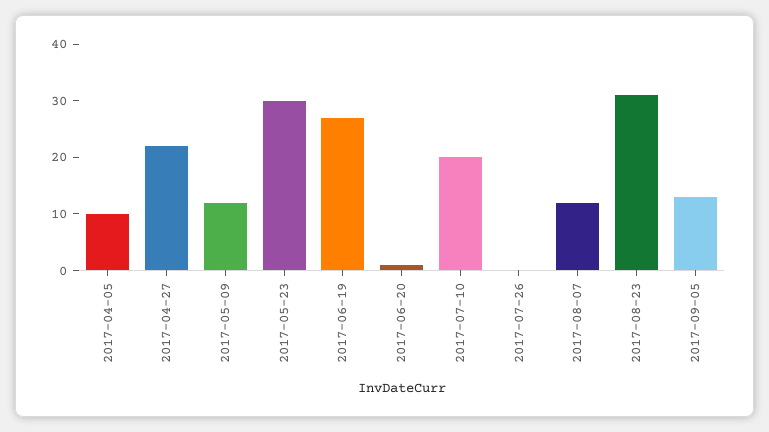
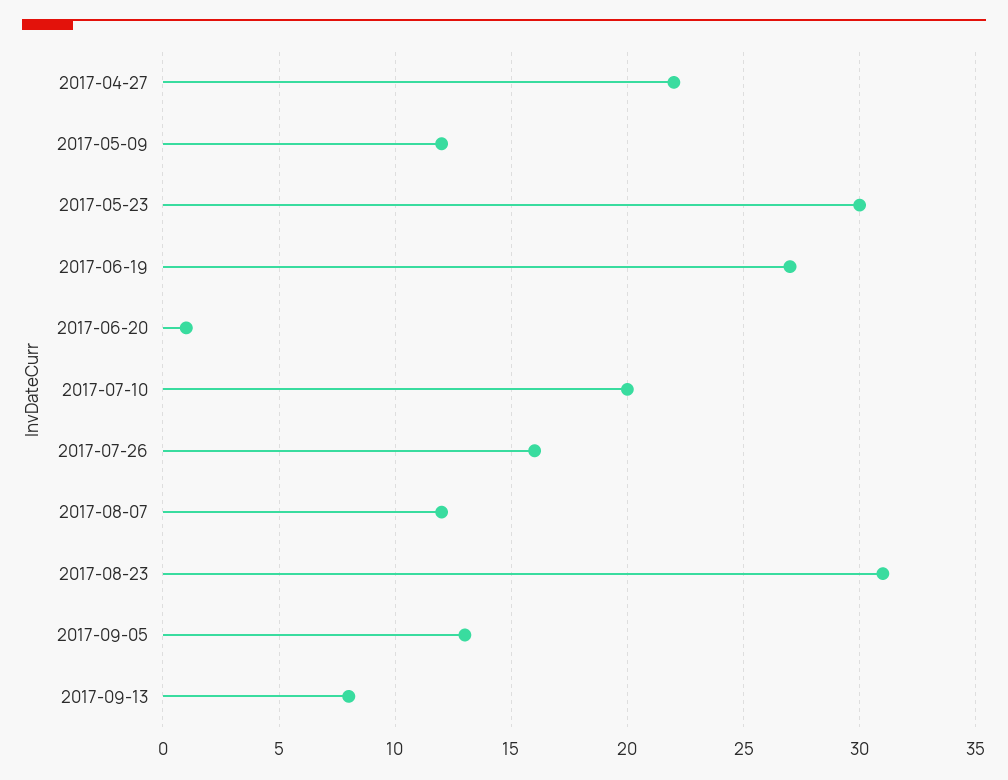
2017-04-05: 10 -> none
2017-07-26: 0 -> 16
2017-09-13: none -> 8

